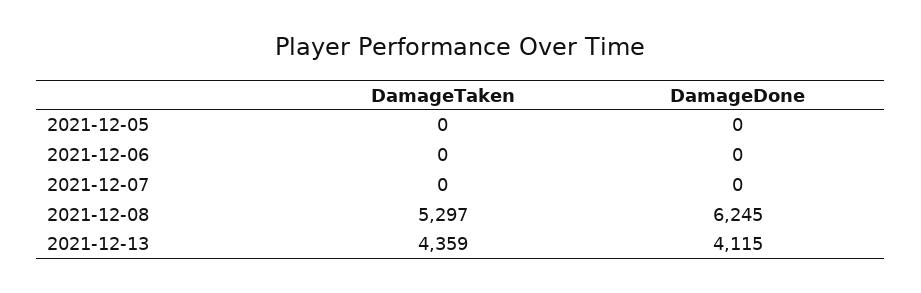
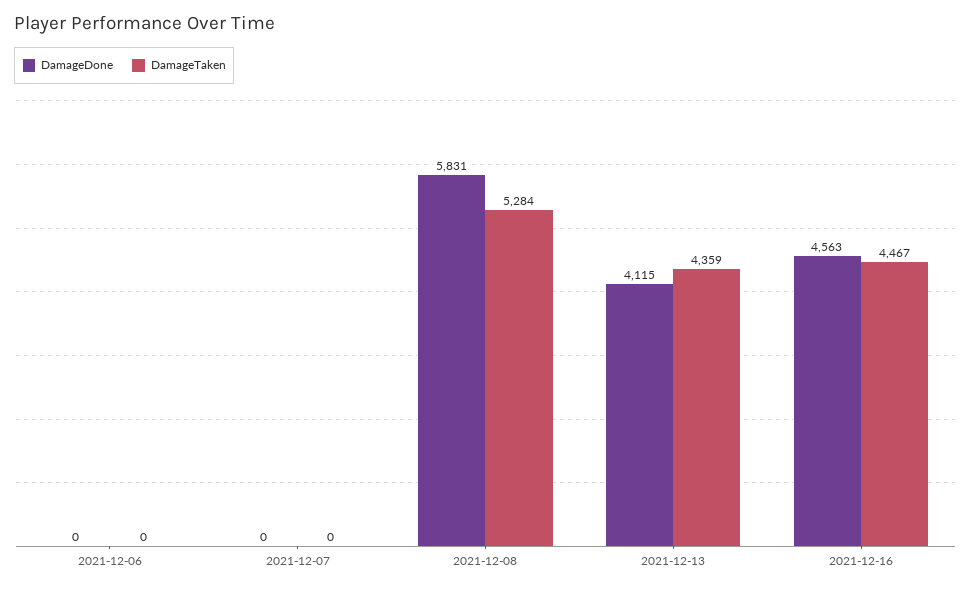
DamageTaken, 2021-12-05: 0 -> none
DamageDone, 2021-12-05: 0 -> none
DamageTaken, 2021-12-08: 5297 -> 5284
DamageDone, 2021-12-08: 6245 -> 5831
DamageDone, 2021-12-16: none -> 4563
DamageTaken, 2021-12-16: none -> 4467

